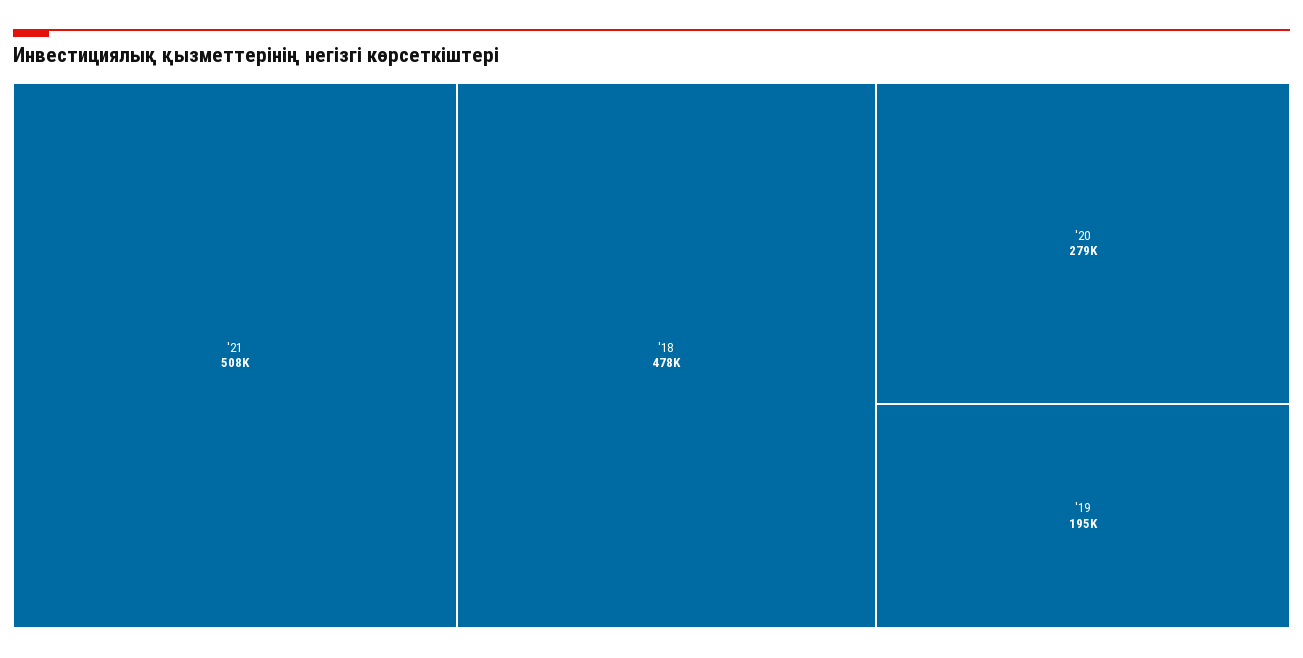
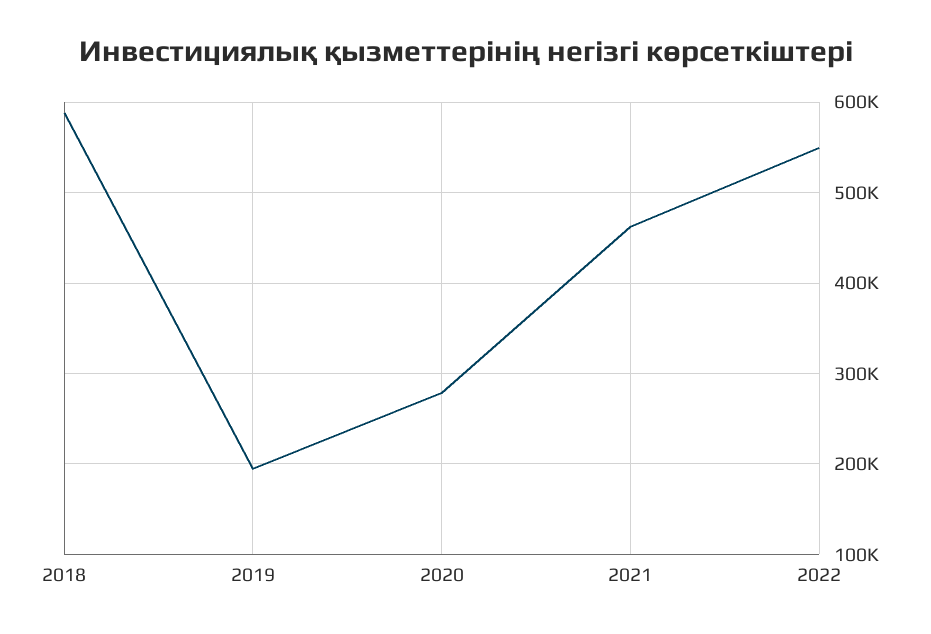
'21: 508000 -> 460000
'18: 478000 -> 590000
2022: none -> 550000

